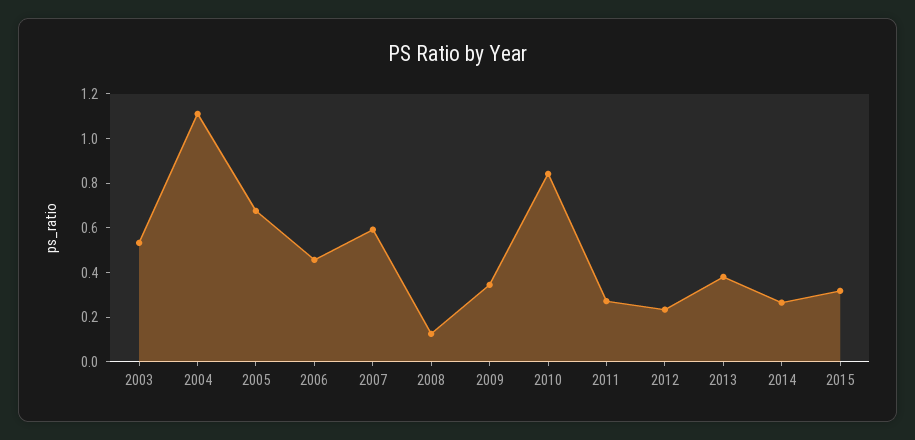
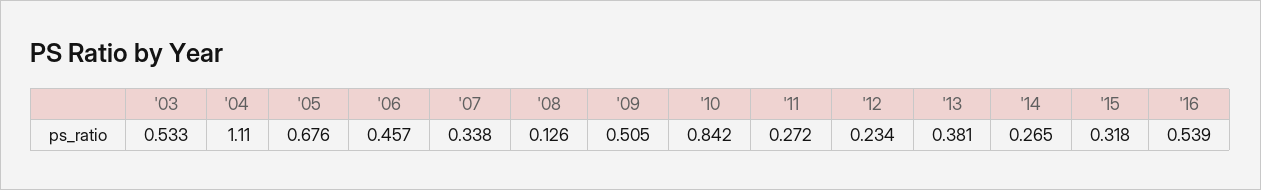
2007: 0.6 -> 0.338
2009: 0.35 -> 0.505
'16: none -> 0.539

